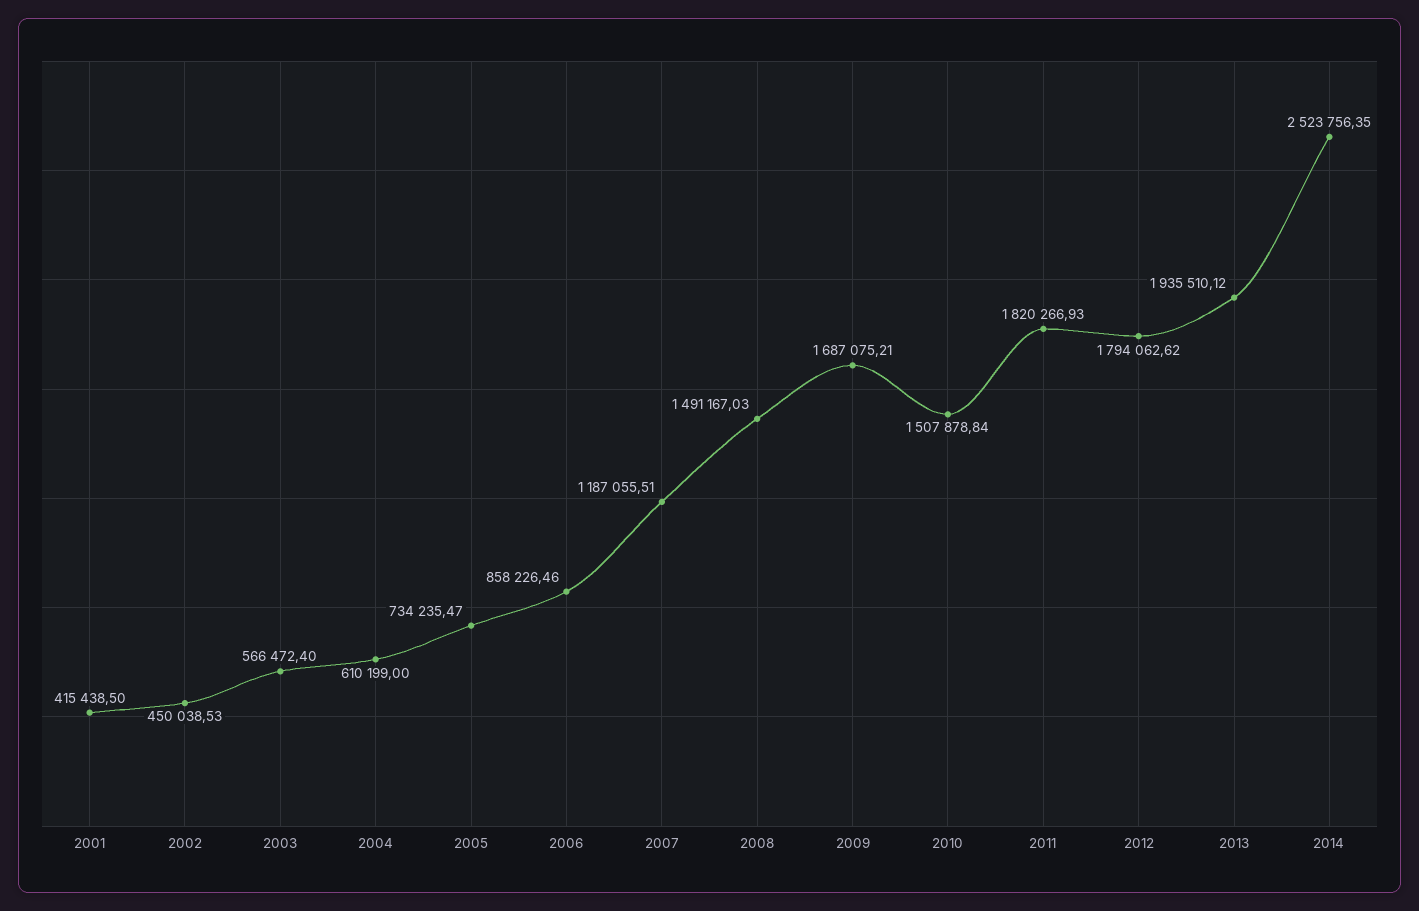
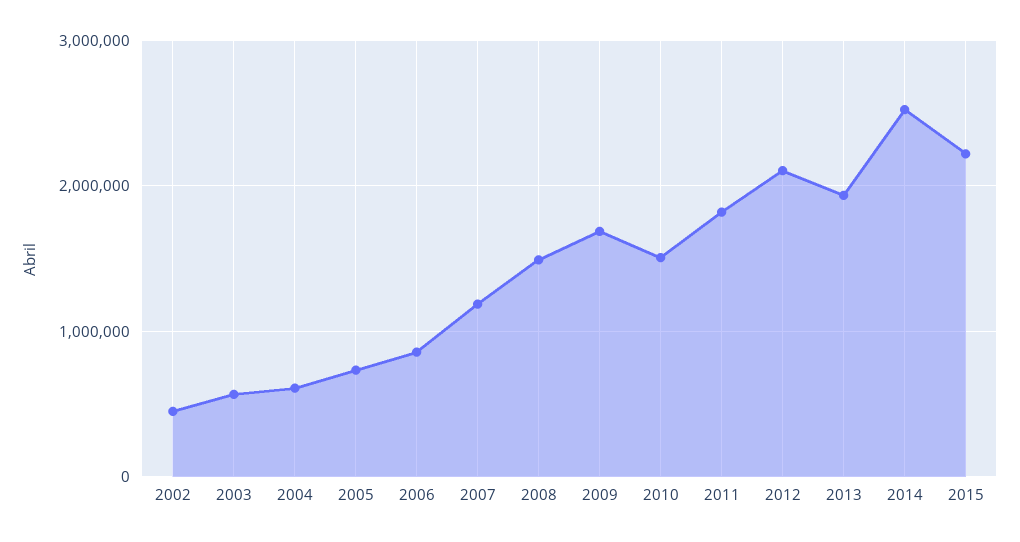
2001: 415438.5 -> none
2012: 1794062.62 -> 2100000
2015: none -> 2200000

